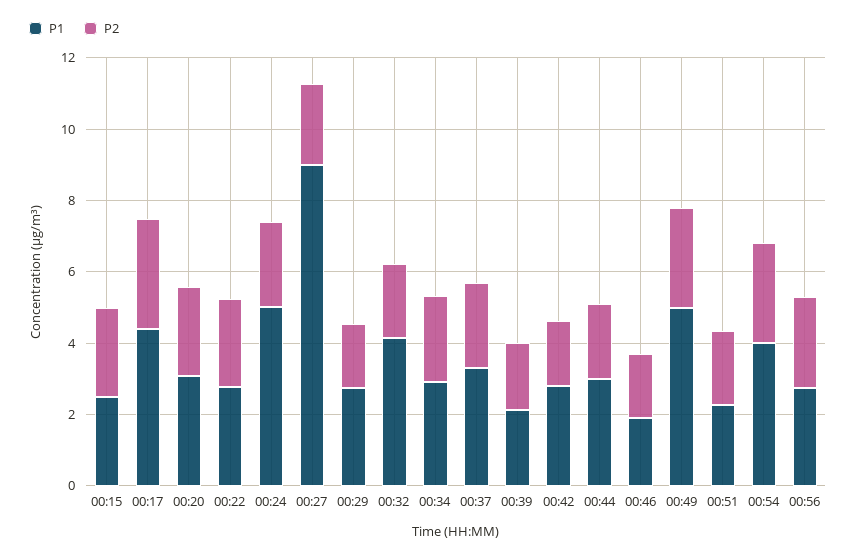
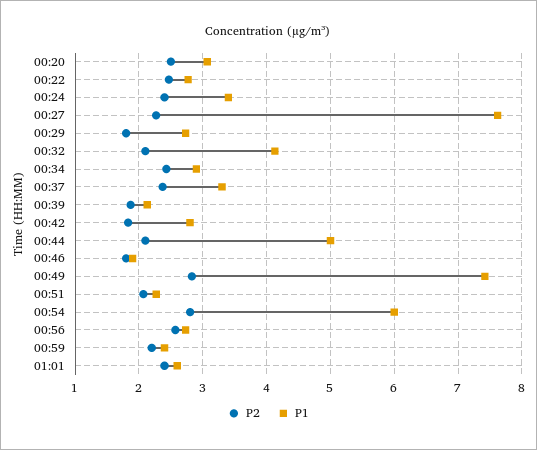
P1, 00:15: 2.5 -> none
P2, 00:15: 2.5 -> none
P1, 00:17: 4.5 -> none
P2, 00:17: 3 -> none
P1, 00:24: 5 -> 3.4
P1, 00:27: 9 -> 7.6
P1, 00:44: 3 -> 5
P1, 00:49: 5 -> 7.4
P1, 00:54: 4 -> 6
P2, 00:59: none -> 2.2
P1, 00:59: none -> 2.4
P2, 01:01: none -> 2.4
P1, 01:01: none -> 2.6

